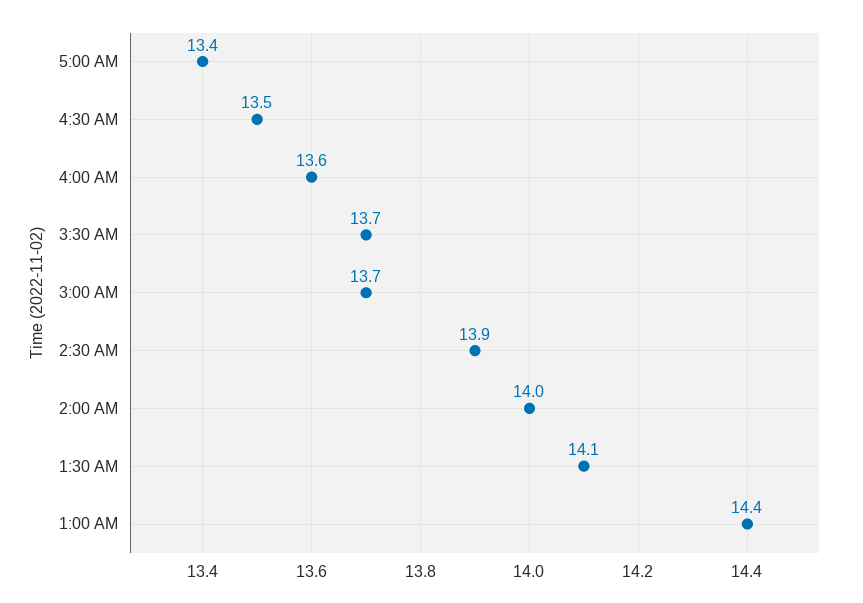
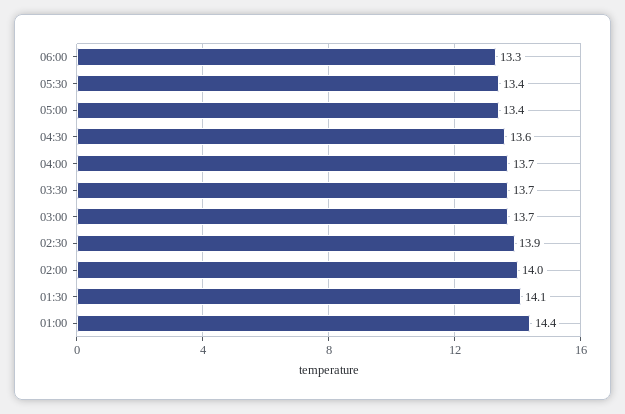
4:30 AM: 13.5 -> 13.6
4:00 AM: 13.6 -> 13.7
06:00: none -> 13.3
05:30: none -> 13.4

